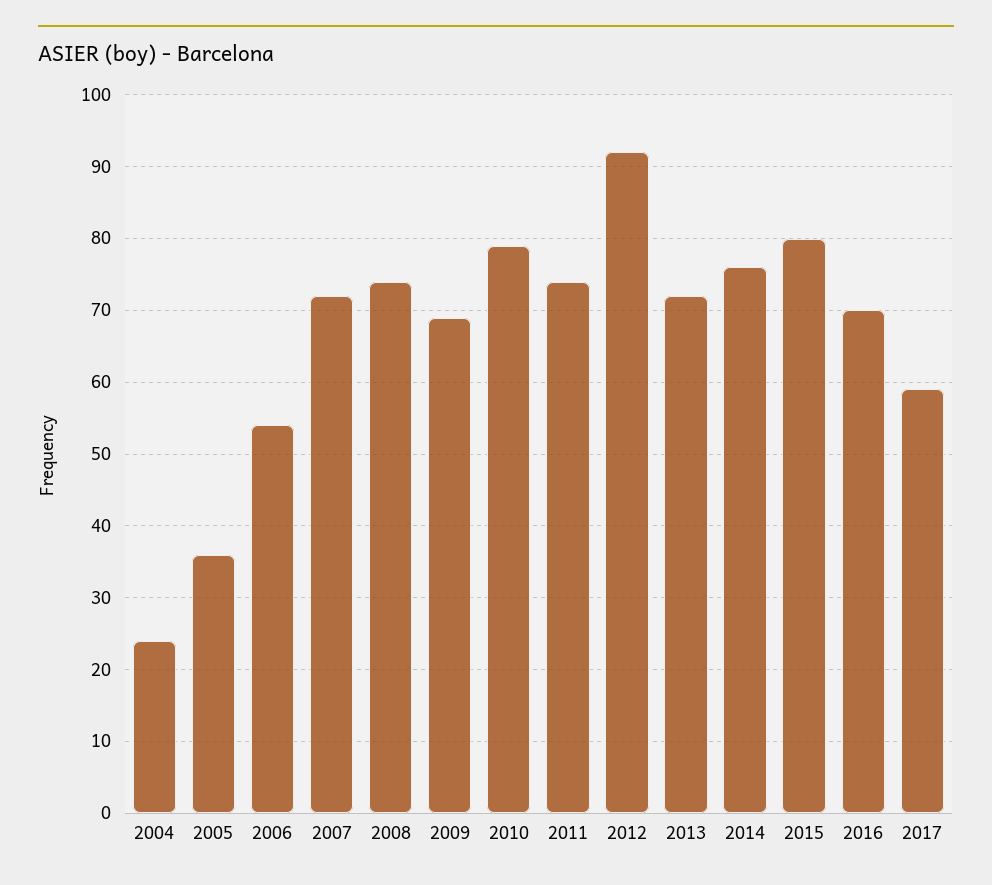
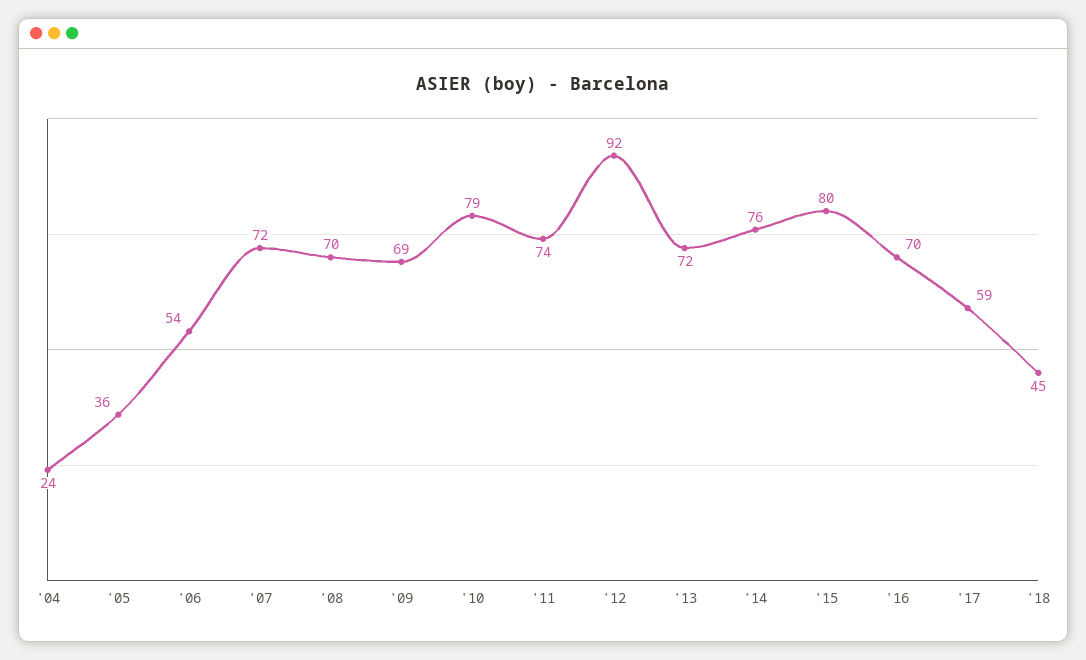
2008: 74 -> 70
'18: none -> 45

